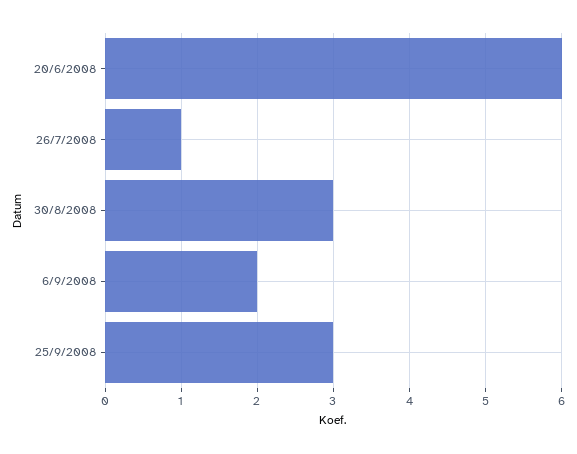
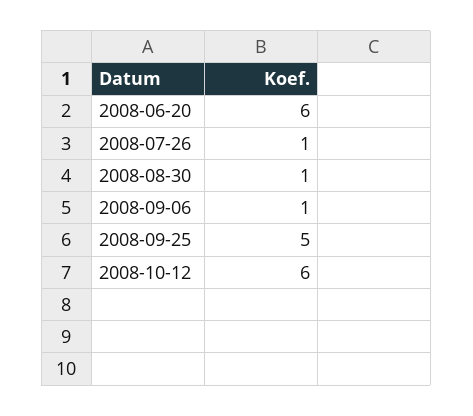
30/8/2008: 3 -> 1
6/9/2008: 2 -> 1
25/9/2008: 3 -> 5
2008-10-12: none -> 6

